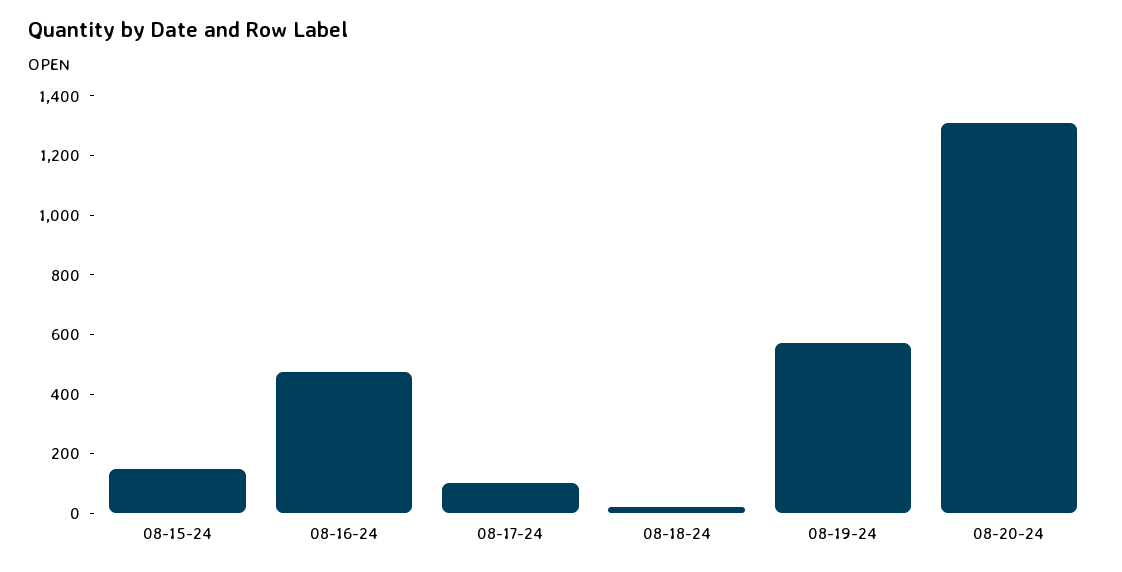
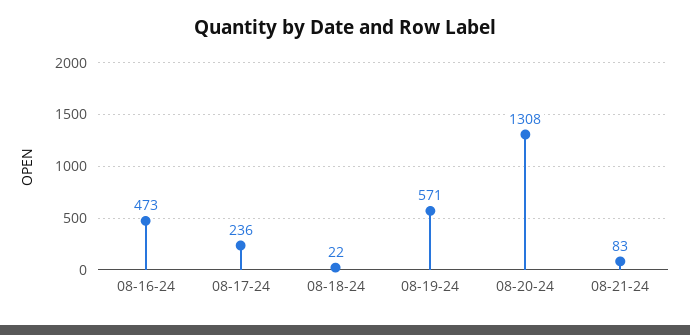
08-15-24: 150 -> none
08-17-24: 100 -> 236
08-21-24: none -> 83

